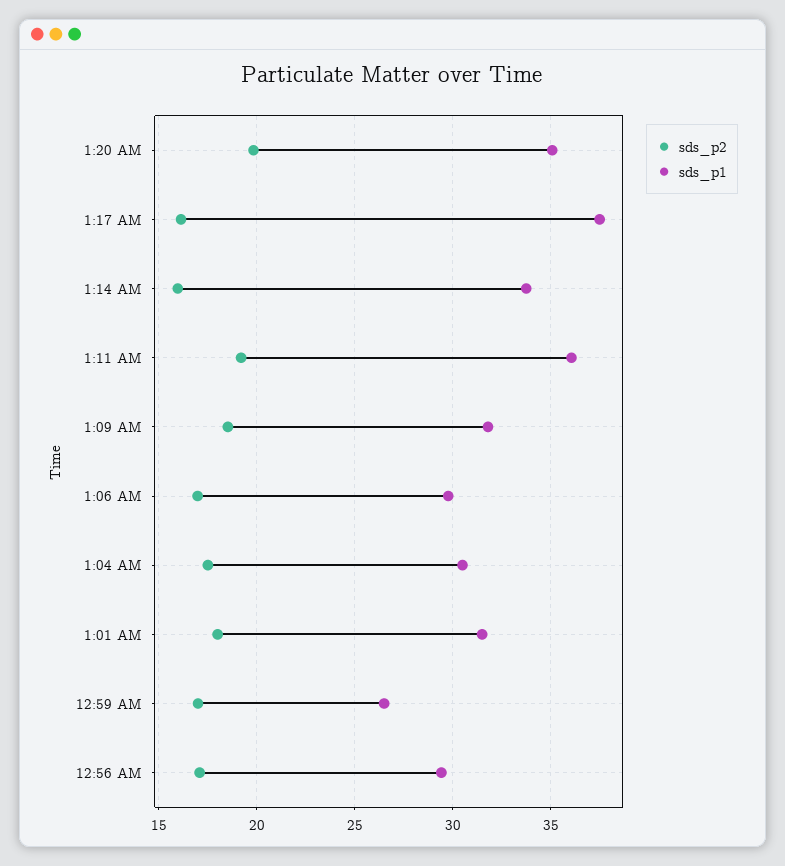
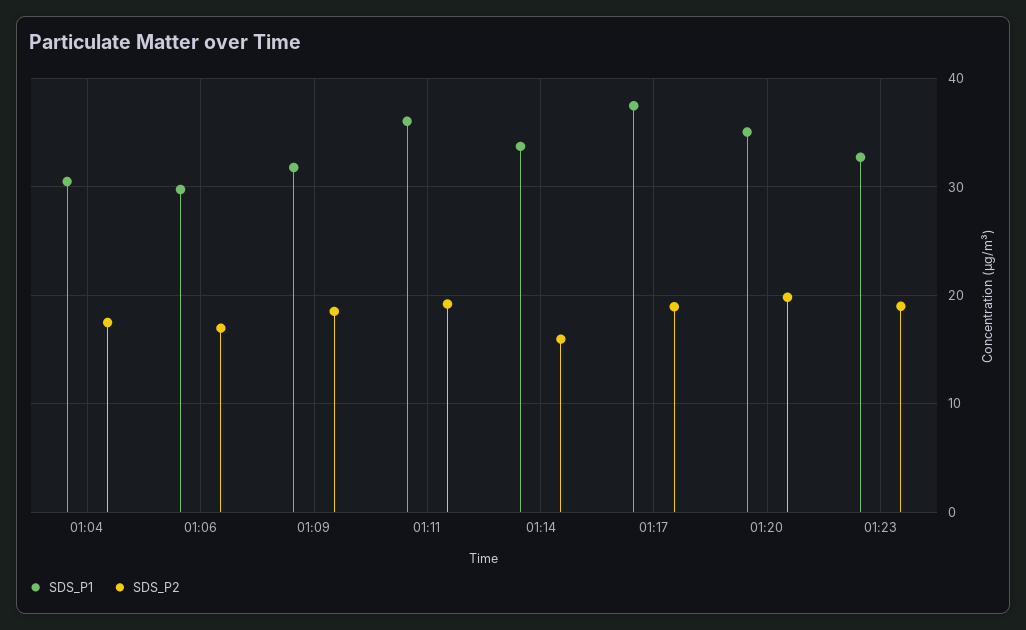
sds_p2, 1:17 AM: 16 -> 19
sds_p2, 1:01 AM: 18 -> none
sds_p1, 1:01 AM: 31.5 -> none
sds_p2, 12:59 AM: 17 -> none
sds_p1, 12:59 AM: 26.5 -> none
sds_p2, 12:56 AM: 17 -> none
sds_p1, 12:56 AM: 29.5 -> none
sds_p1, 01:23: none -> 33
sds_p2, 01:23: none -> 19

